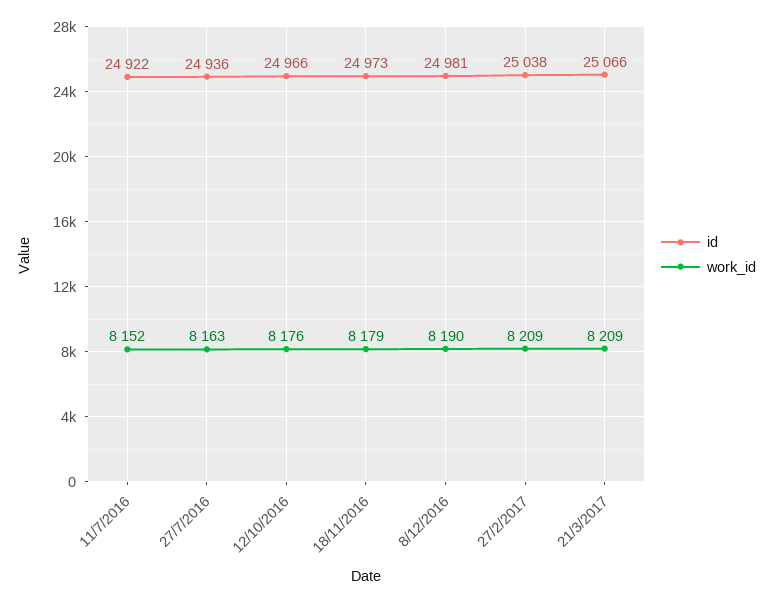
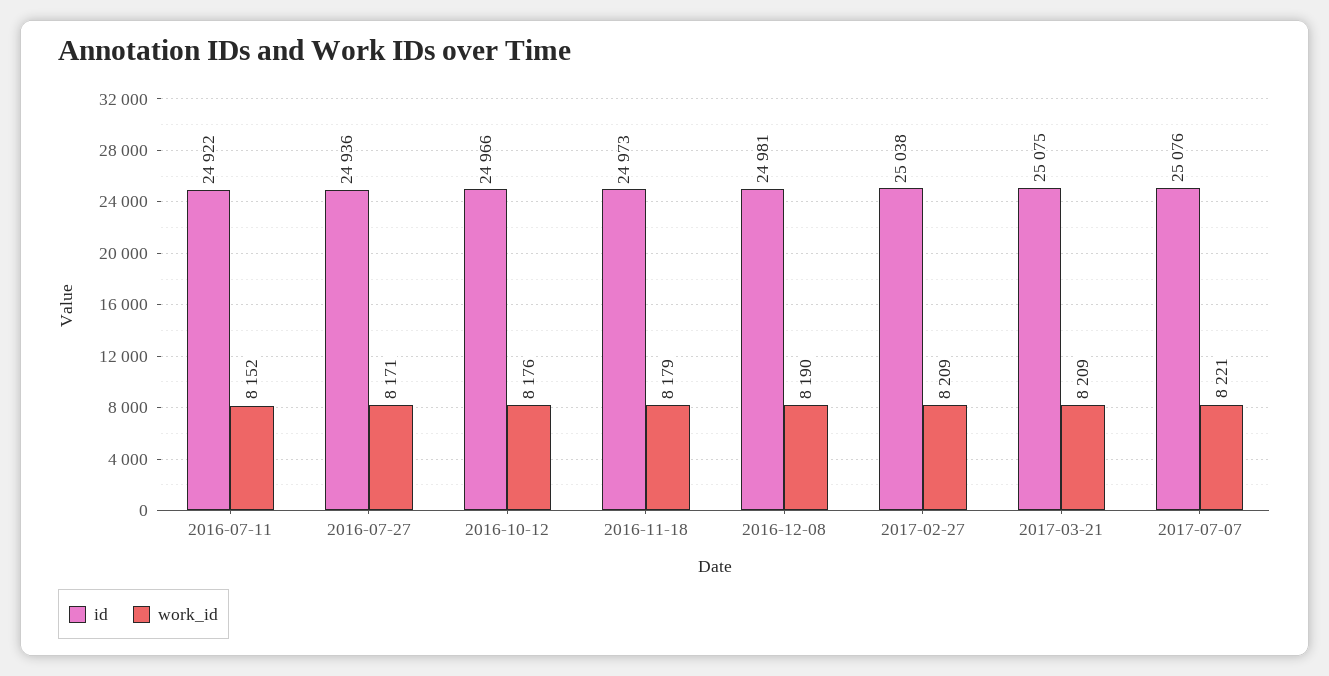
work_id, 27/7/2016: 8163 -> 8171
id, 21/3/2017: 25066 -> 25075
id, 2017-07-07: none -> 25076
work_id, 2017-07-07: none -> 8221

